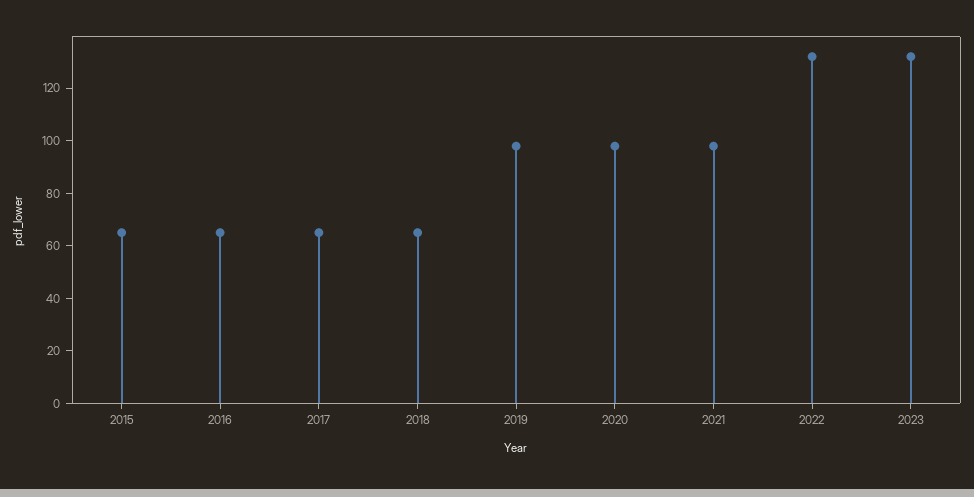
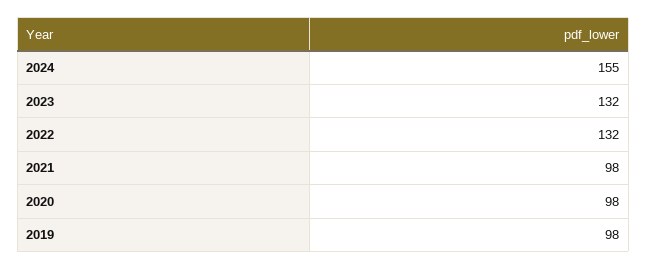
2015: 65 -> none
2016: 65 -> none
2017: 65 -> none
2018: 65 -> none
2024: none -> 155

